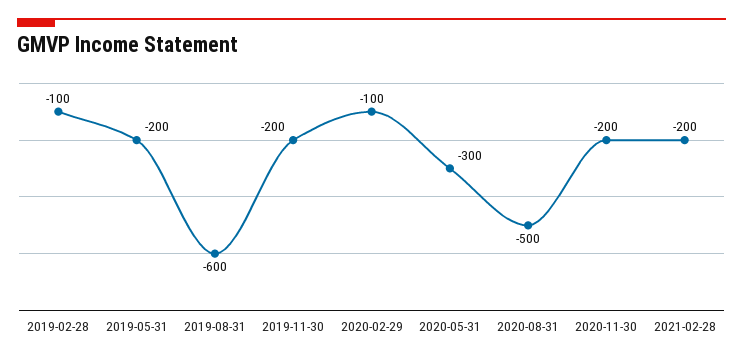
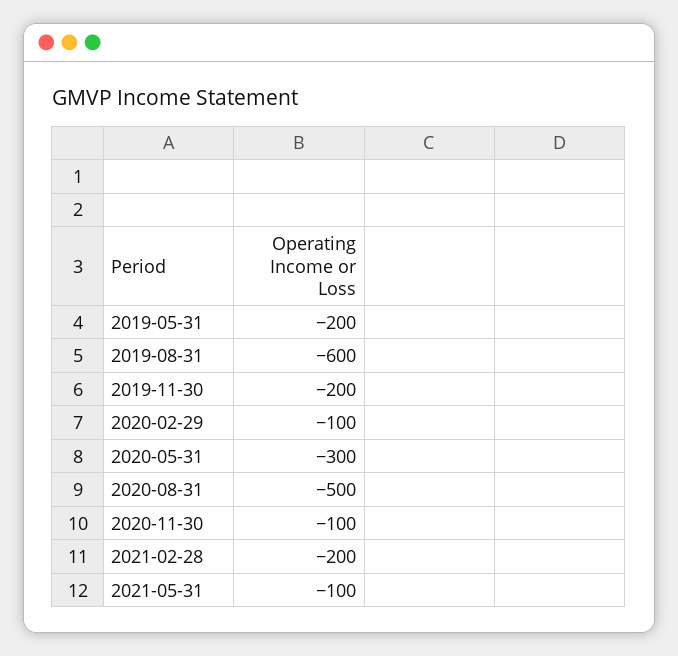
2019-02-28: -100 -> none
2020-11-30: -200 -> -100
2021-05-31: none -> -100

